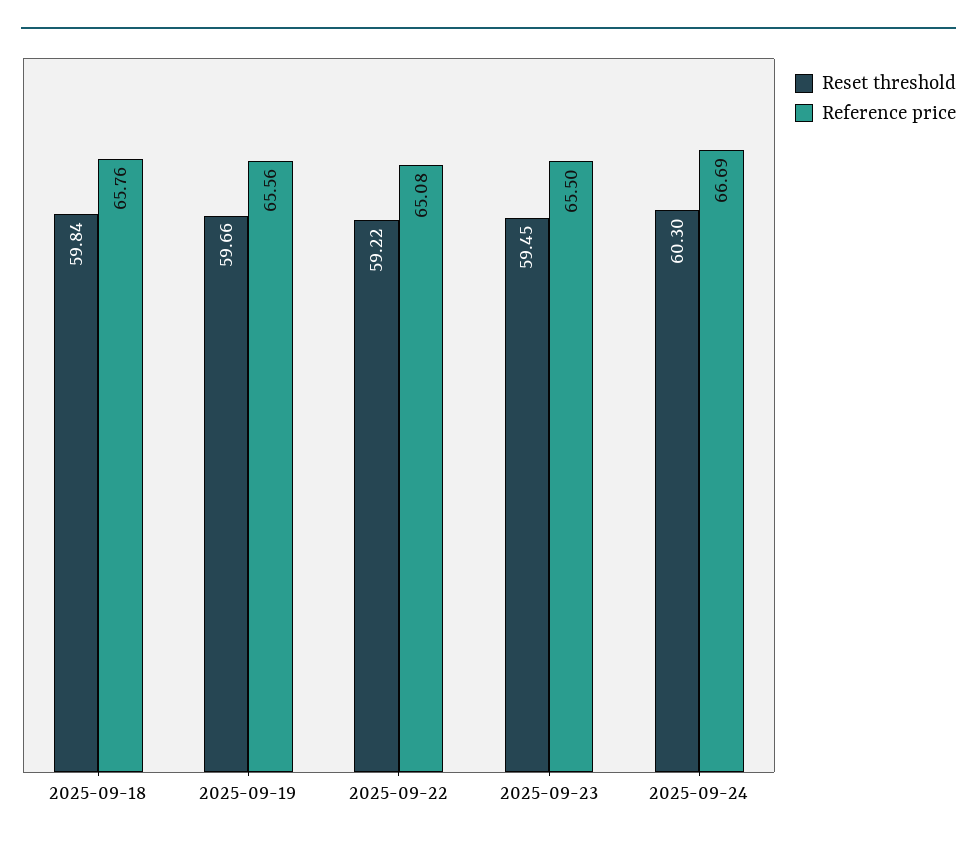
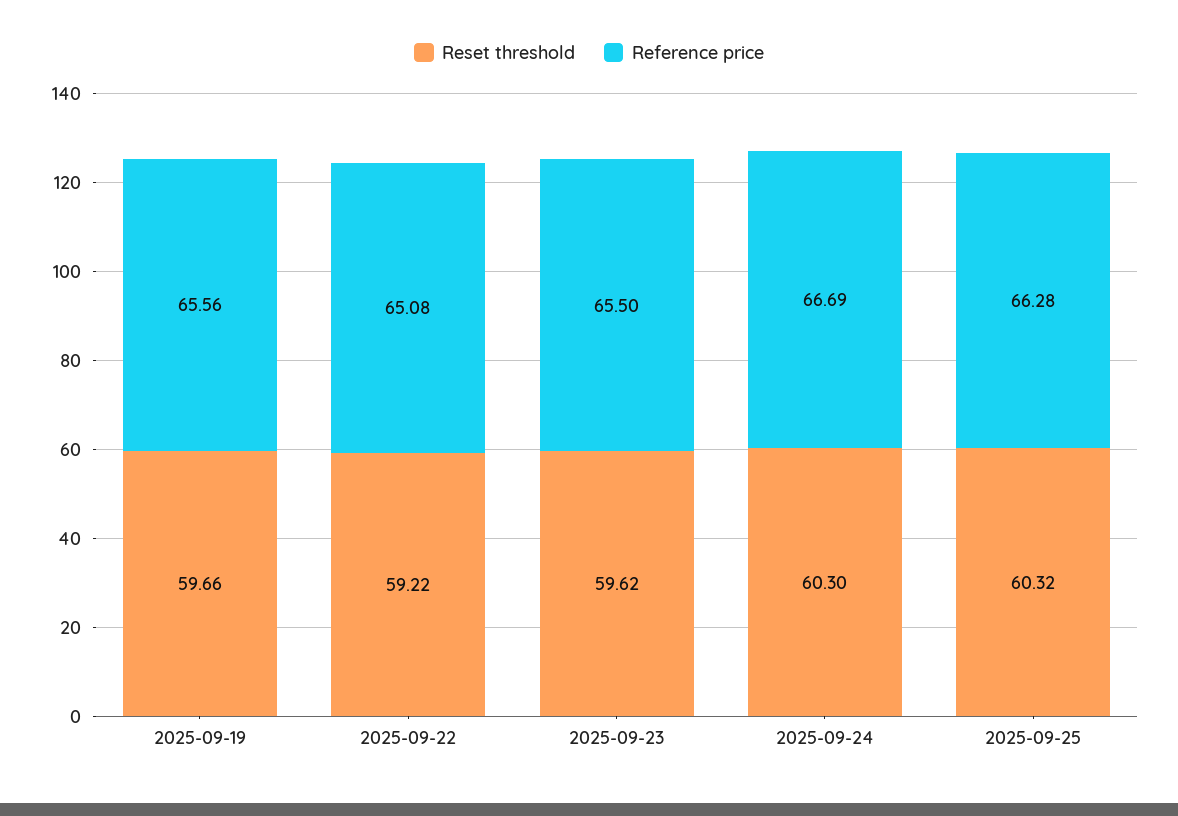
Reset threshold, 2025-09-18: 59.84 -> none
Reference price, 2025-09-18: 65.76 -> none
Reset threshold, 2025-09-23: 59.45 -> 59.62
Reset threshold, 2025-09-25: none -> 60.32
Reference price, 2025-09-25: none -> 66.28

